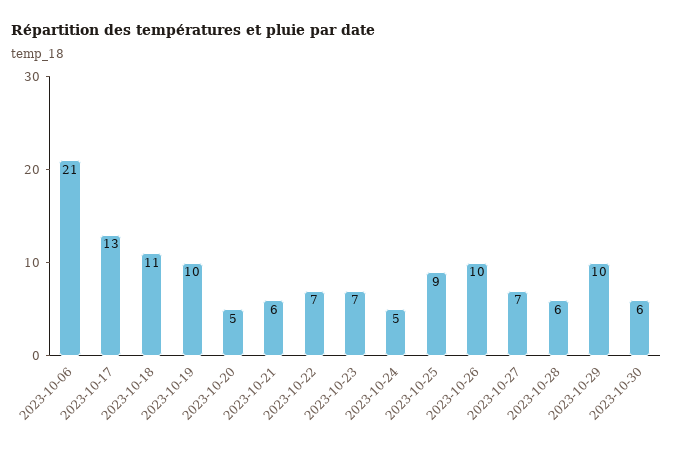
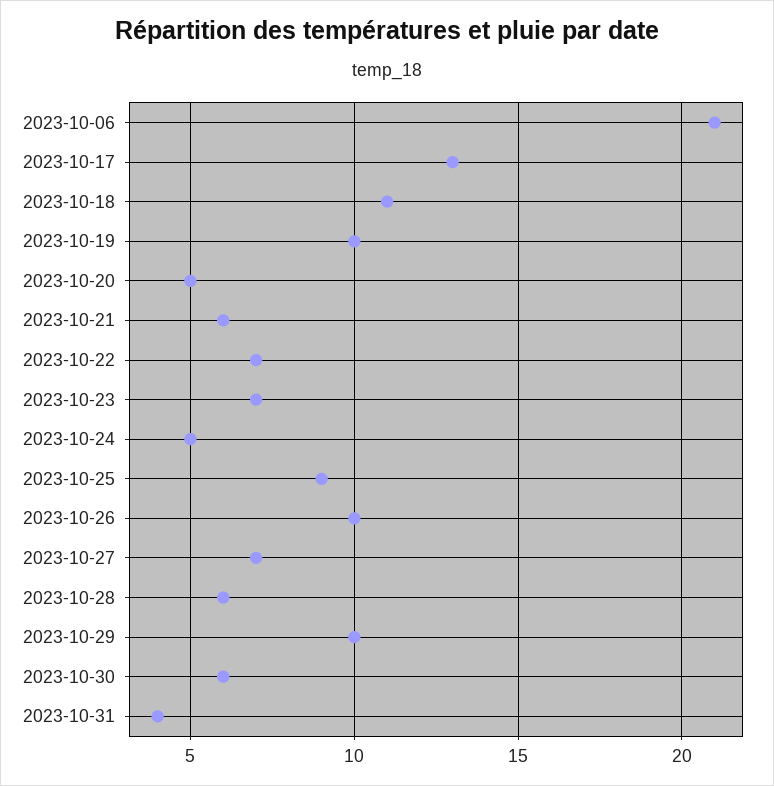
2023-10-31: none -> 4

